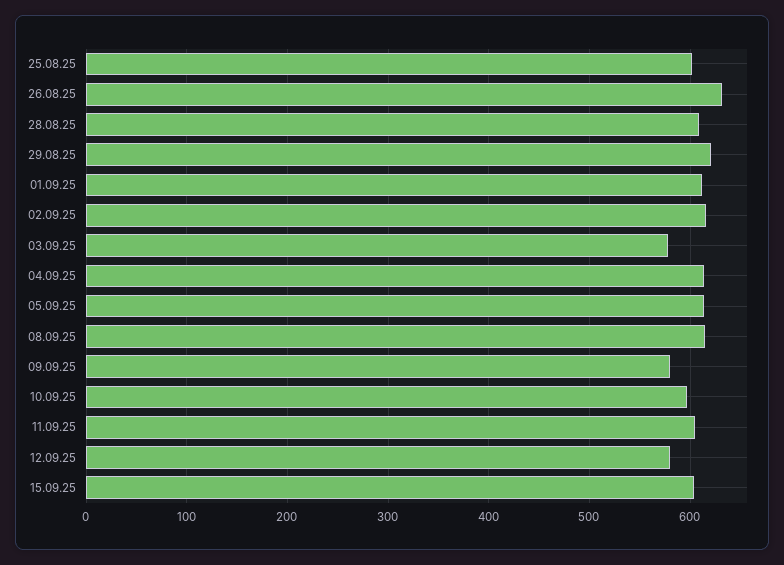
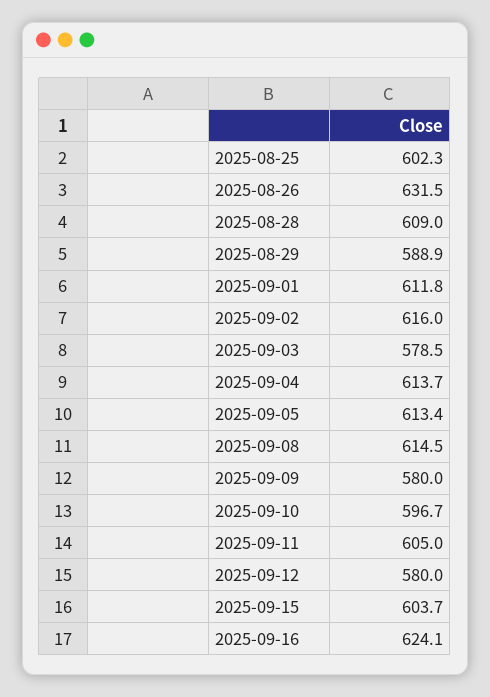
29.08.25: 620 -> 588.9
2025-09-16: none -> 624.1

